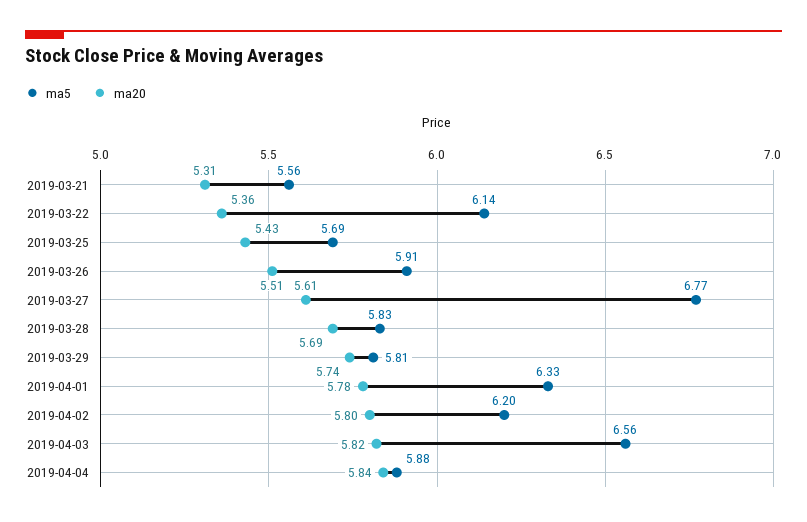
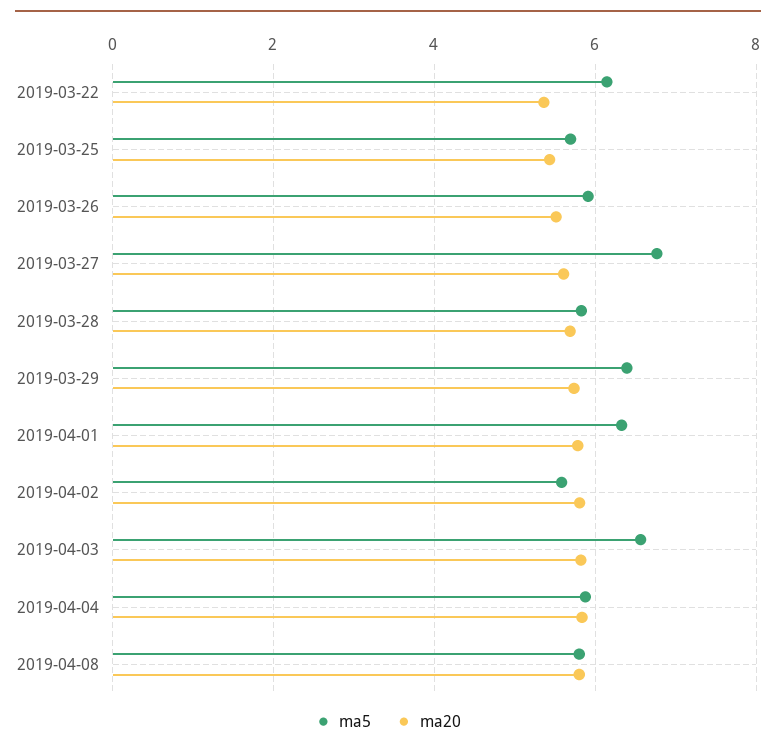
ma5, 2019-03-21: 5.56 -> none
ma20, 2019-03-21: 5.31 -> none
ma5, 2019-03-29: 5.81 -> 6.4
ma5, 2019-04-02: 6.2 -> 5.6
ma5, 2019-04-08: none -> 5.8
ma20, 2019-04-08: none -> 5.8

